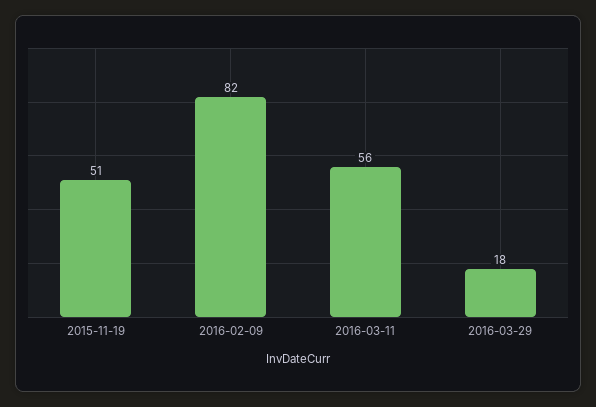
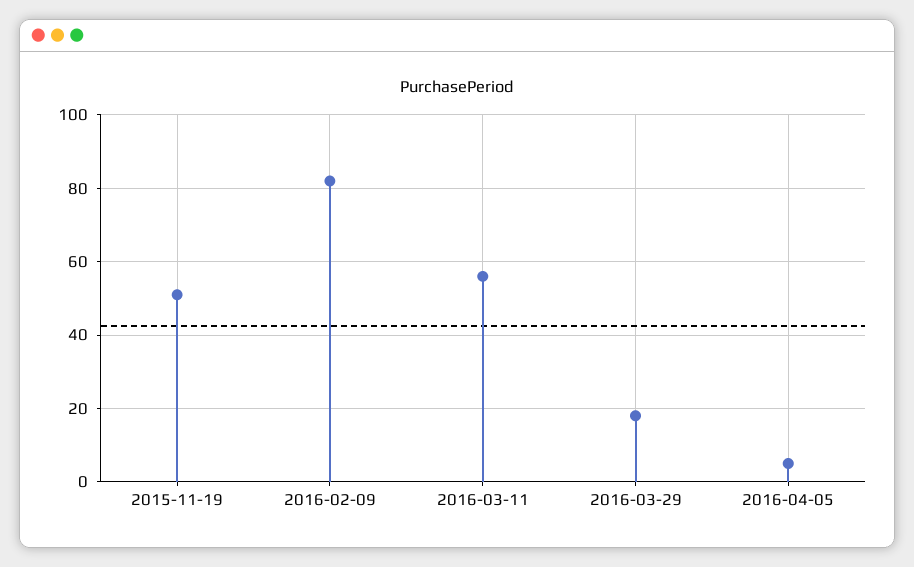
2016-04-05: none -> 5

